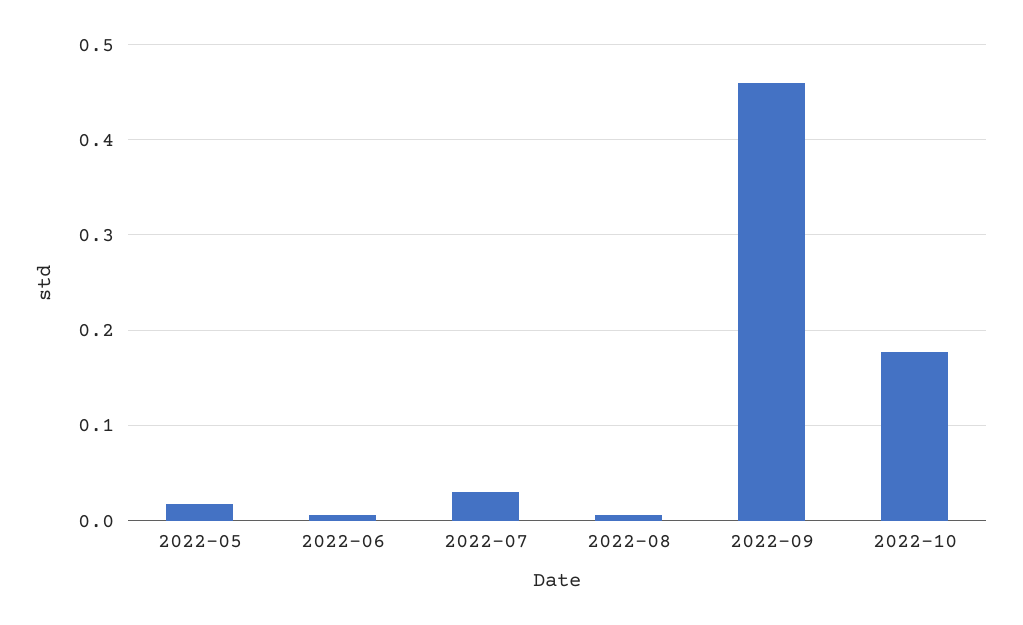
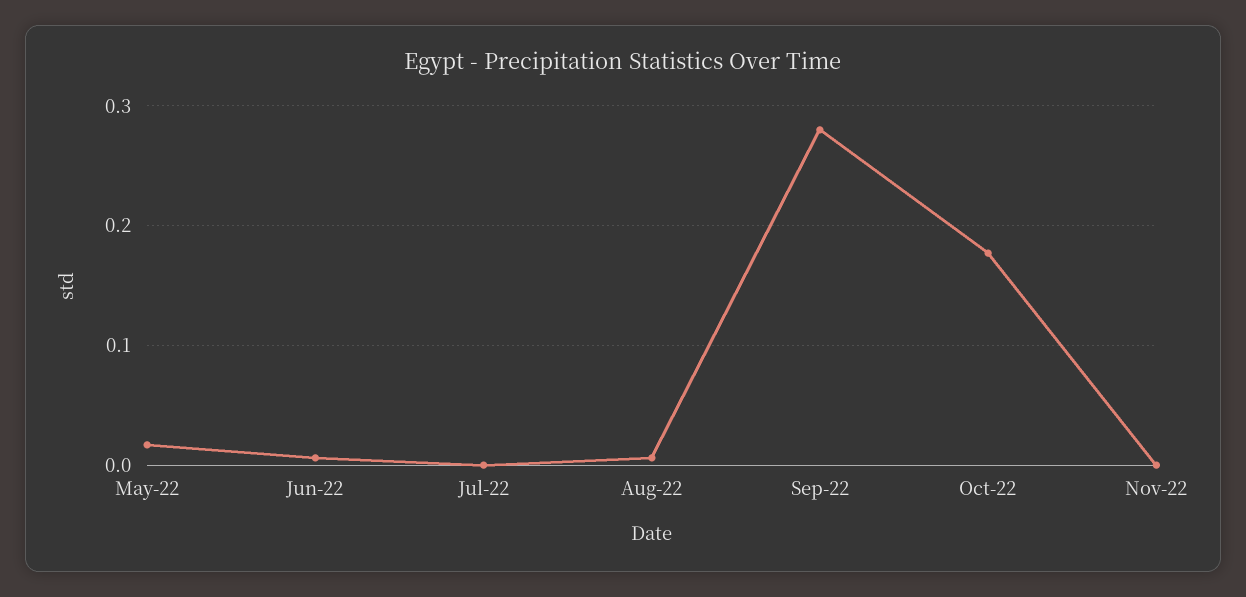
2022-07: 0.03 -> 0
2022-09: 0.46 -> 0.28
Nov-22: none -> 0

